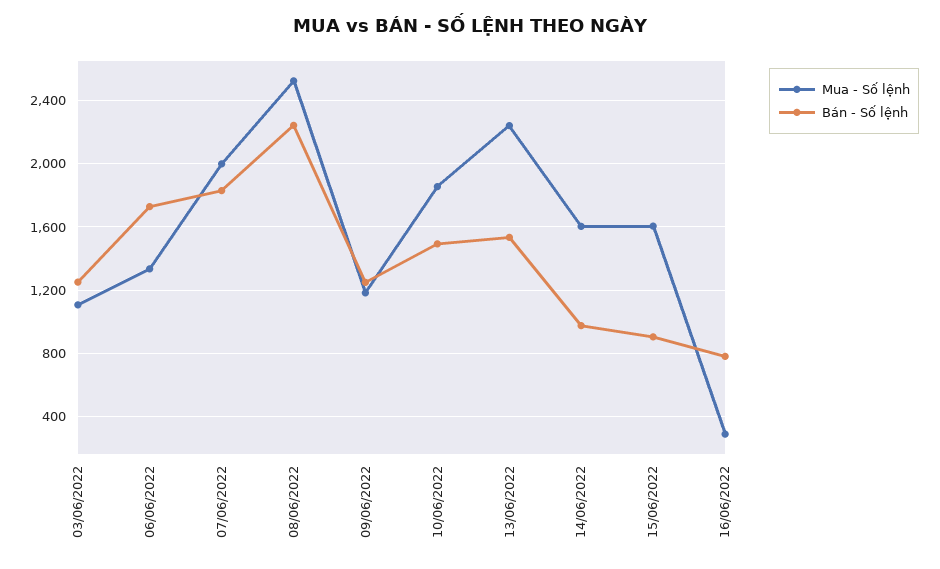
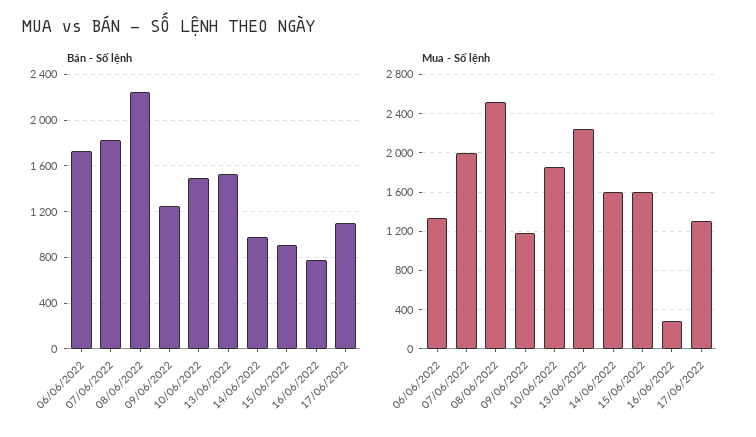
Mua - Số lệnh, 03/06/2022: 1100 -> none
Bán - Số lệnh, 03/06/2022: 1250 -> none
Bán - Số lệnh, 17/06/2022: none -> 1100
Mua - Số lệnh, 17/06/2022: none -> 1300

